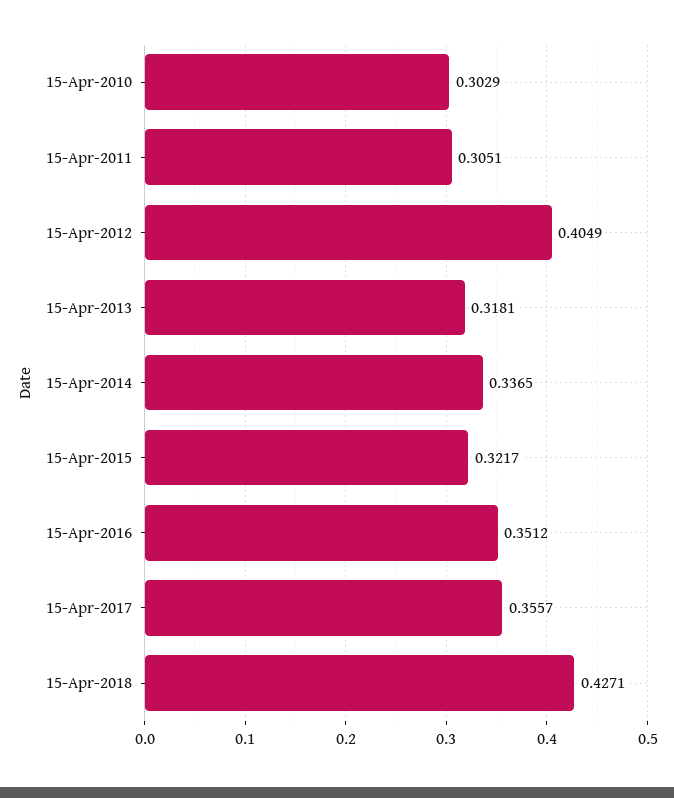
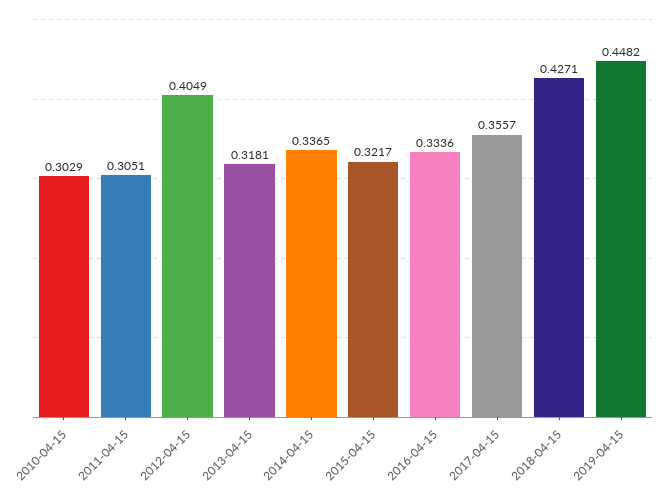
15-Apr-2016: 0.3512 -> 0.3336
2019-04-15: none -> 0.4482

